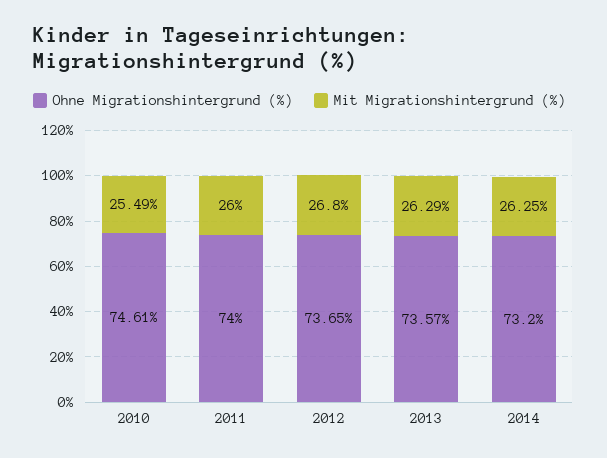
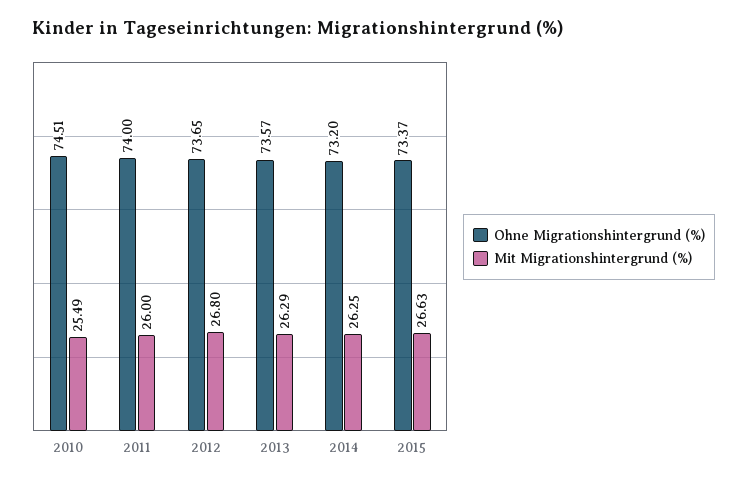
Ohne Migrationshintergrund (%), 2010: 74.61 -> 74.51
Ohne Migrationshintergrund (%), 2015: none -> 73.37
Mit Migrationshintergrund (%), 2015: none -> 26.63

